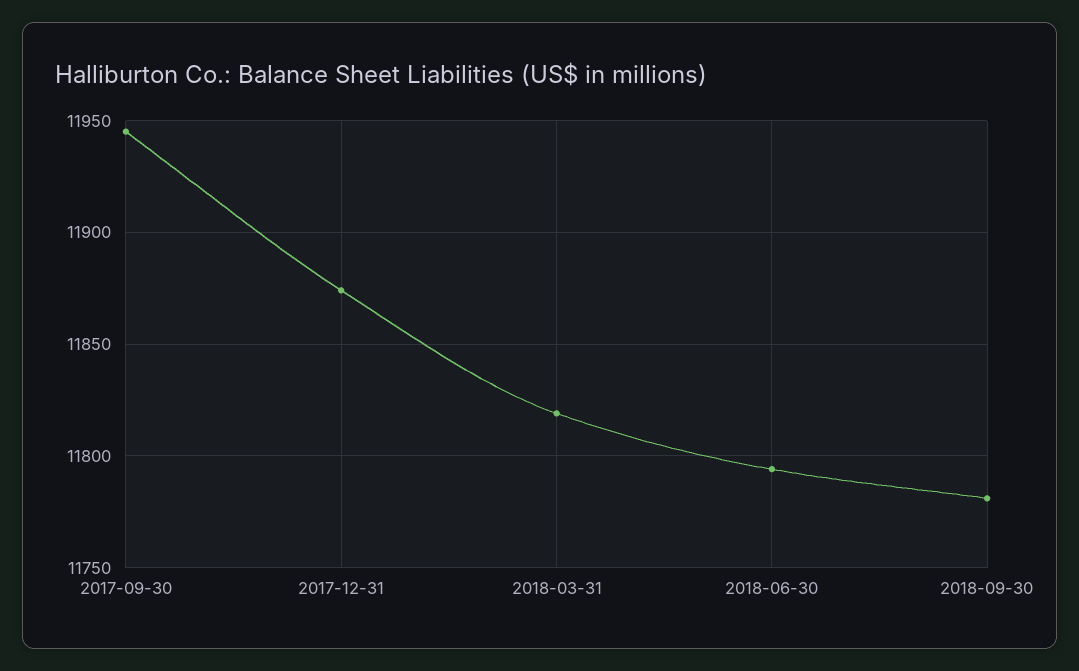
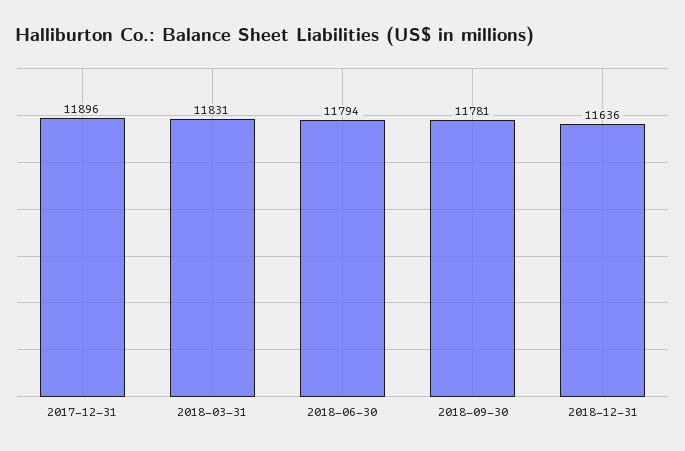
2017-09-30: 11945 -> none
2017-12-31: 11875 -> 11896
2018-03-31: 11820 -> 11831
2018-12-31: none -> 11636

